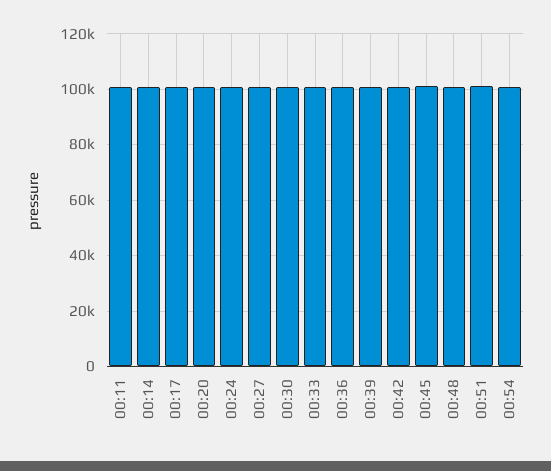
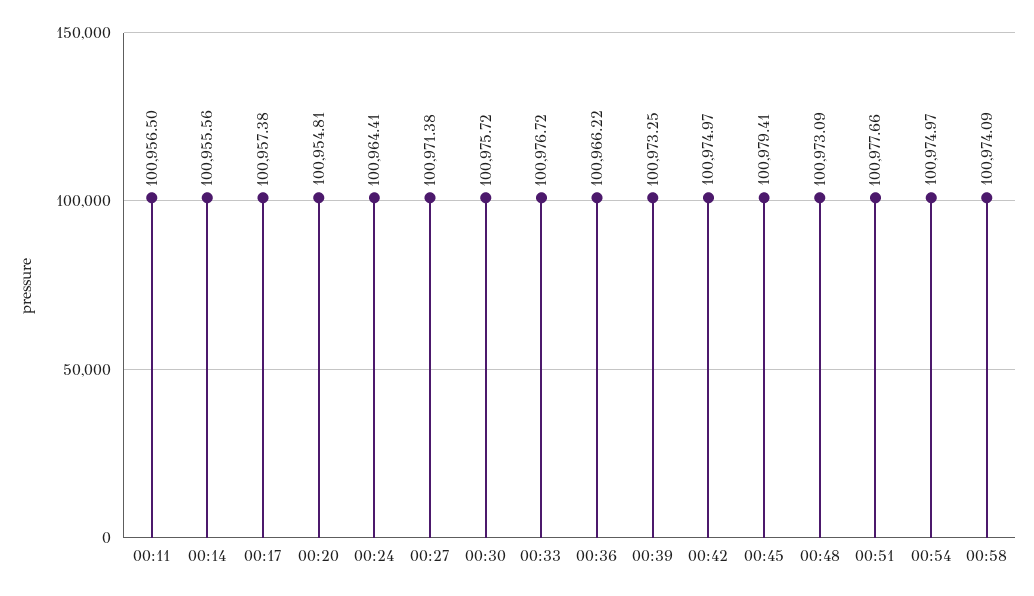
00:58: none -> 100974.09

